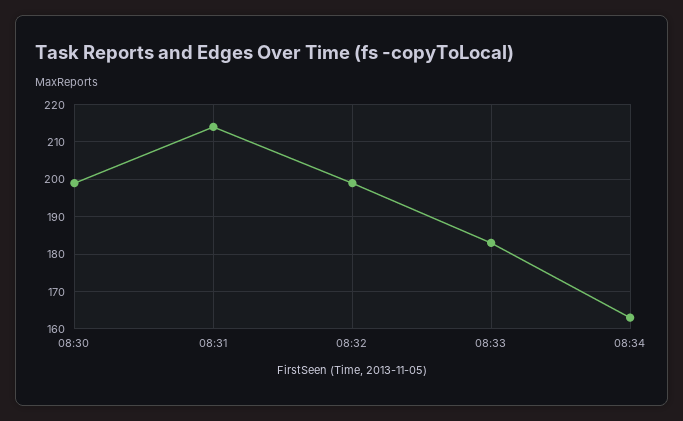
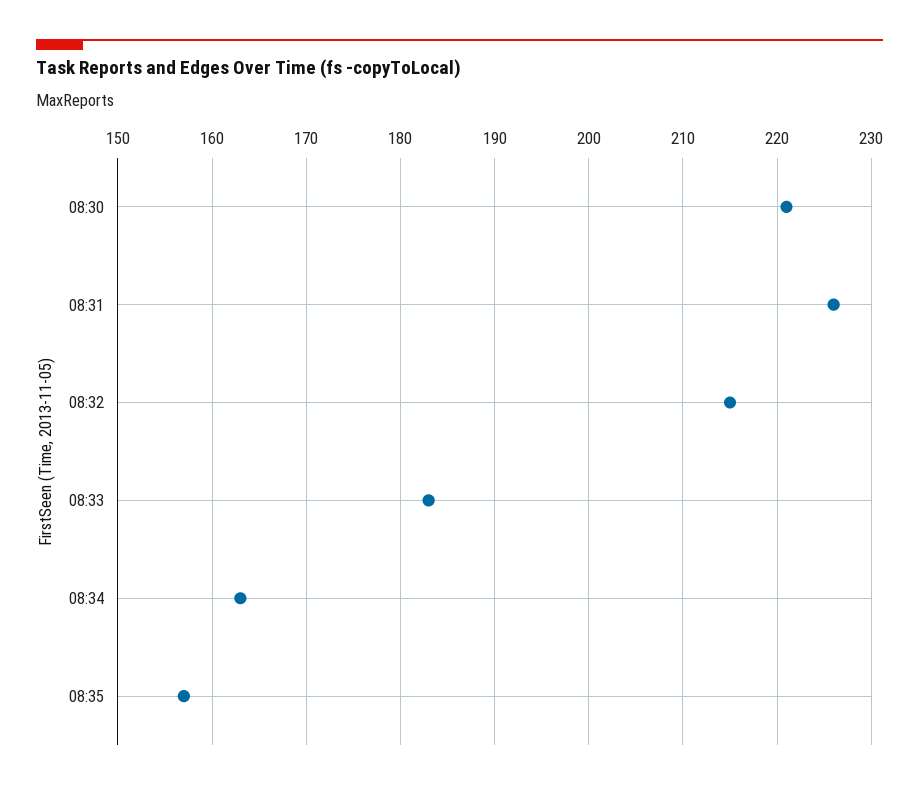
08:30: 200 -> 221
08:31: 215 -> 226
08:32: 200 -> 215
08:35: none -> 157

